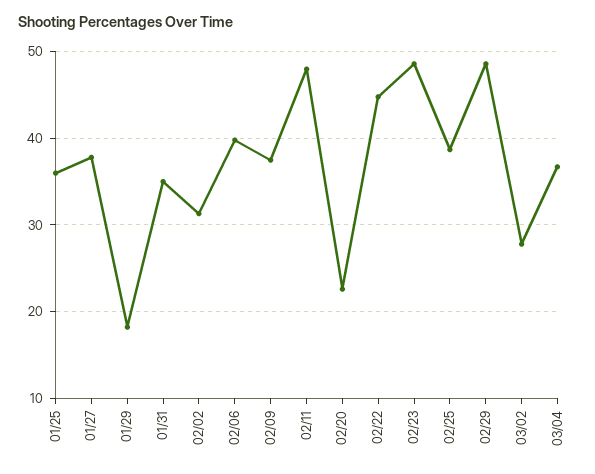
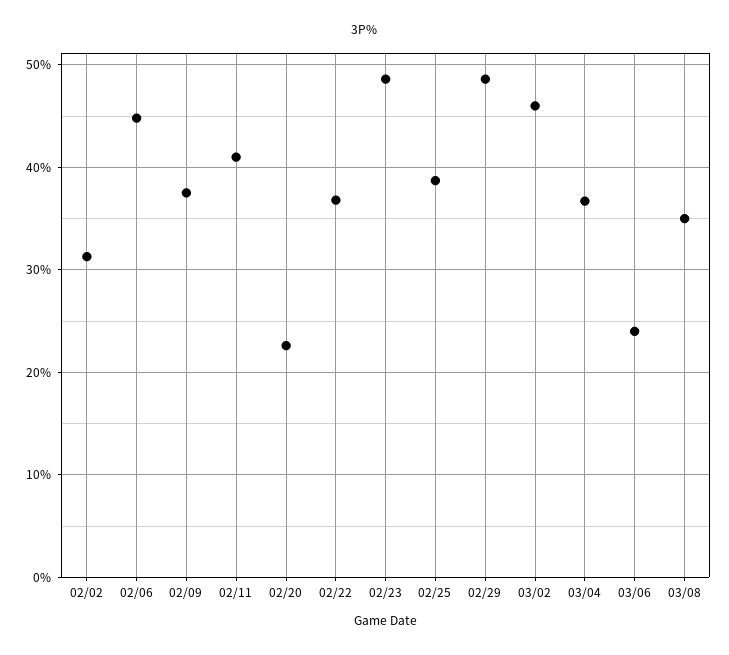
01/25: 36 -> none
01/27: 38 -> none
01/29: 18 -> none
01/31: 35 -> none
02/06: 40 -> 45
02/11: 48 -> 41
02/22: 45 -> 37
03/02: 28 -> 46
03/06: none -> 24
03/08: none -> 35

